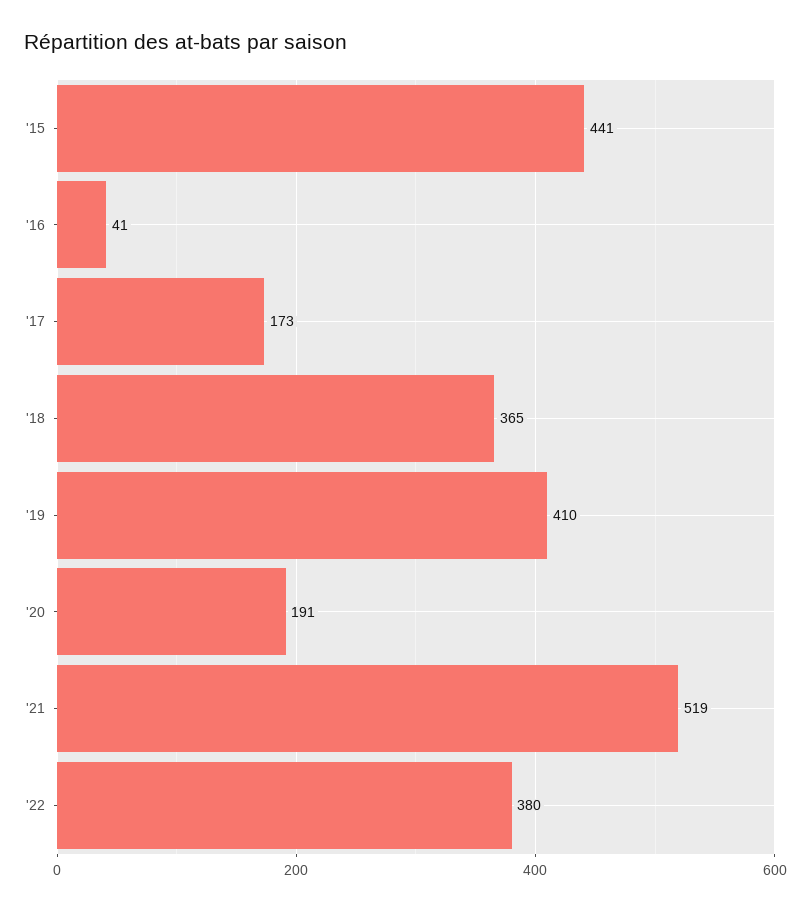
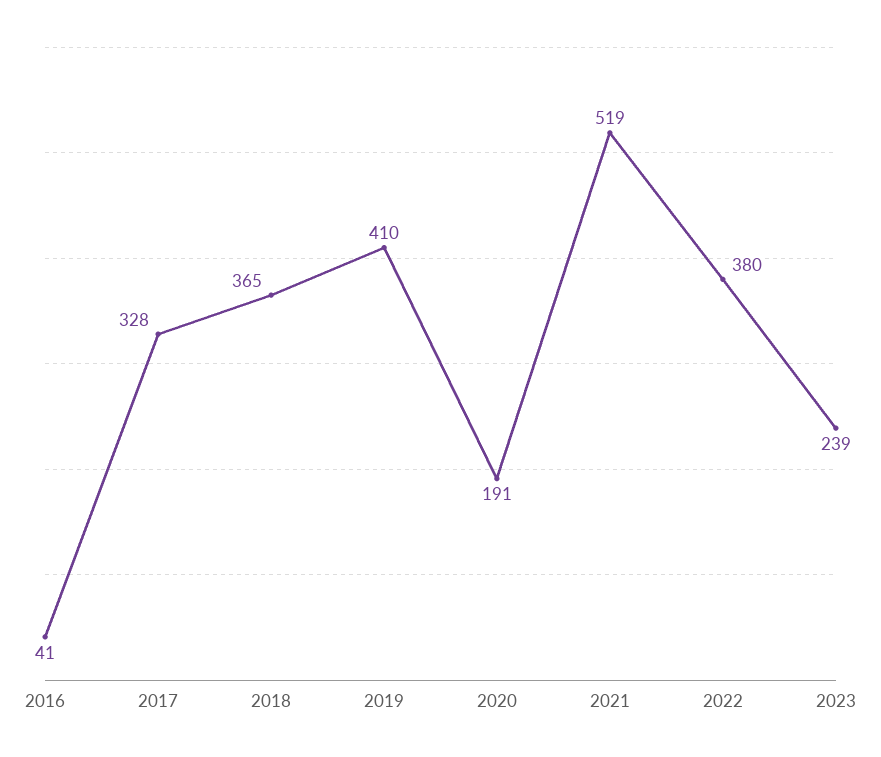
'15: 441 -> none
'17: 173 -> 328
2023: none -> 239

